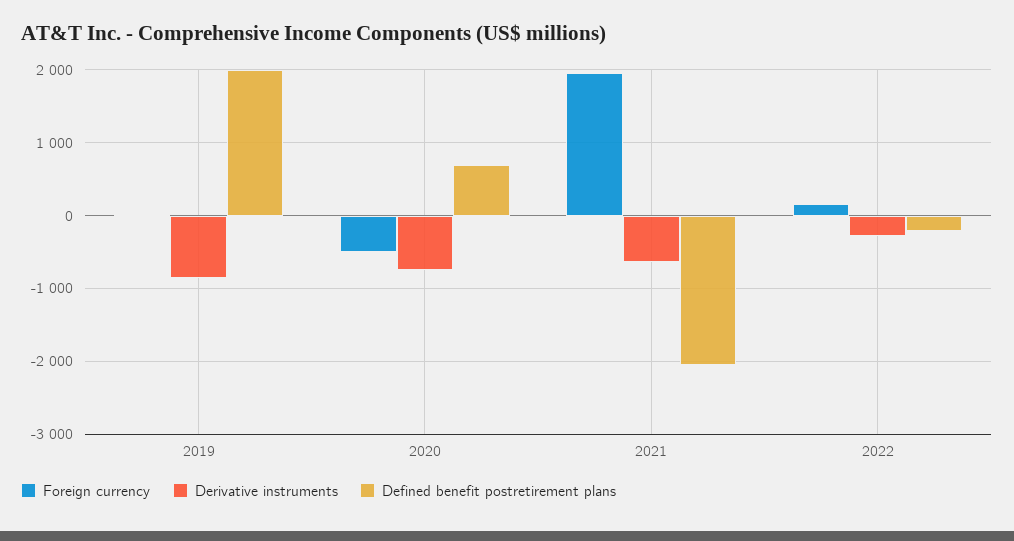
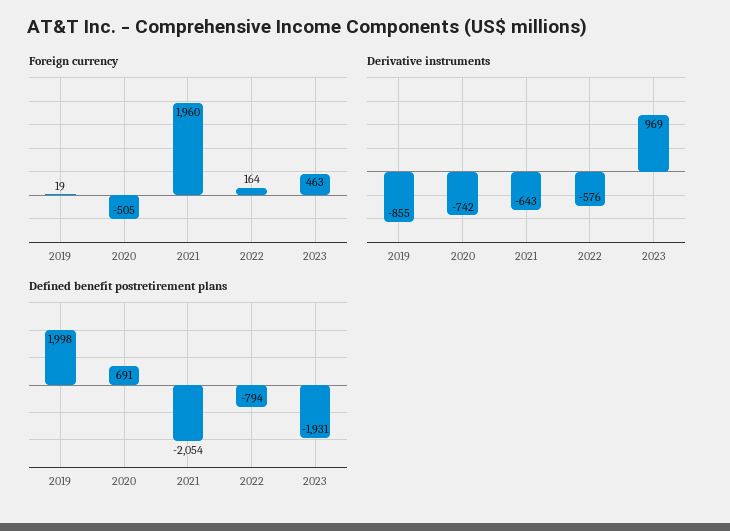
Derivative instruments, 2022: -300 -> -576
Defined benefit postretirement plans, 2022: -200 -> -794
Foreign currency, 2023: none -> 463
Derivative instruments, 2023: none -> 969
Defined benefit postretirement plans, 2023: none -> -1931

